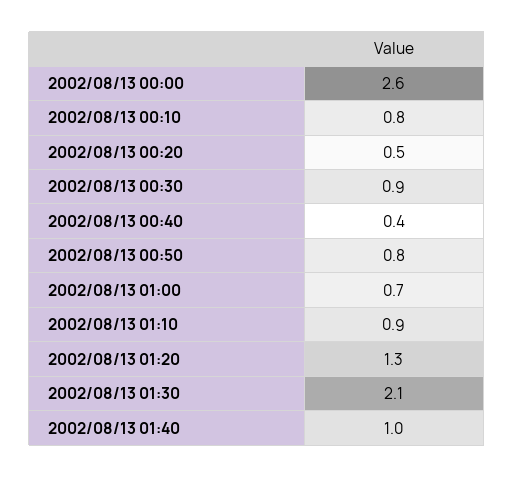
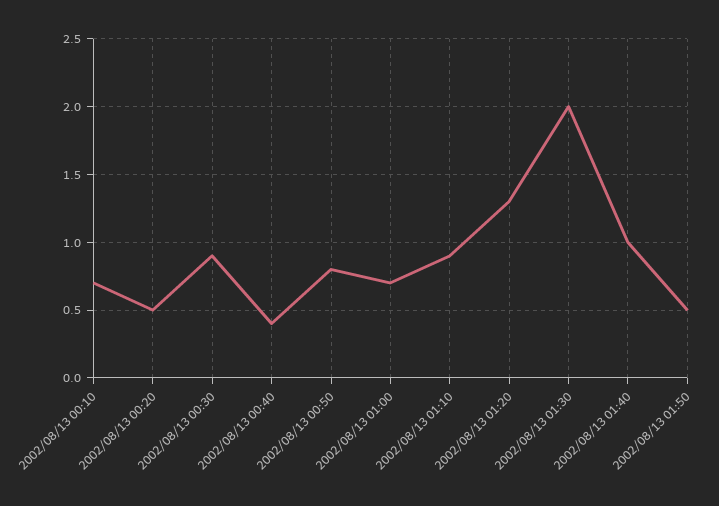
2002/08/13 00:00: 2.6 -> none
2002/08/13 00:10: 0.8 -> 0.7
2002/08/13 01:30: 2.1 -> 2
2002/08/13 01:50: none -> 0.5

